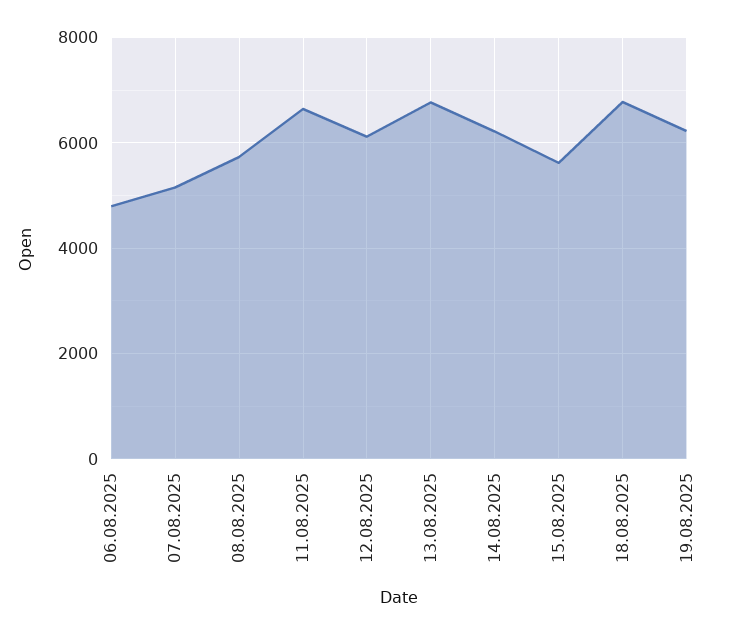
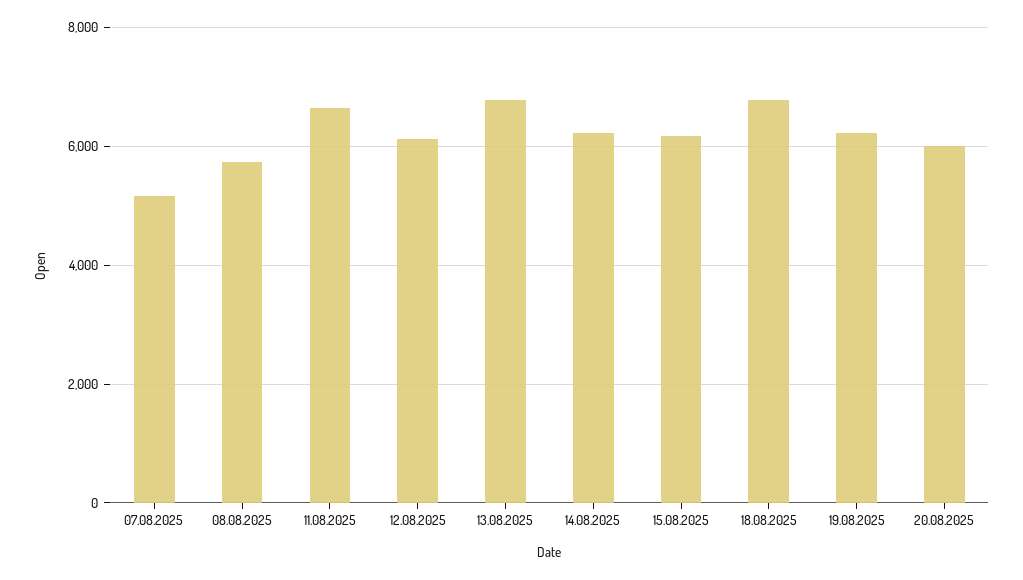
06.08.2025: 4800 -> none
15.08.2025: 5600 -> 6200
20.08.2025: none -> 6000

